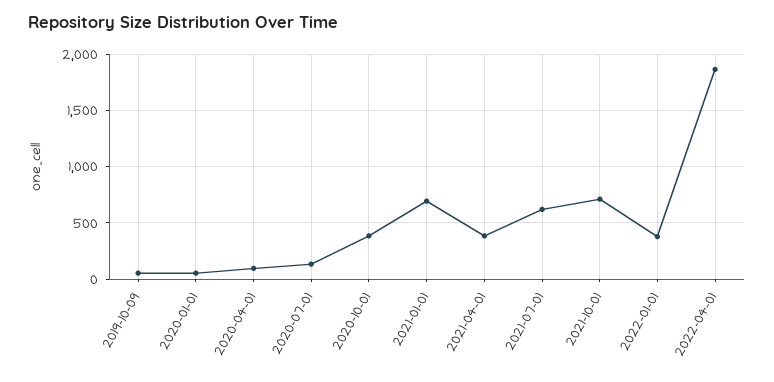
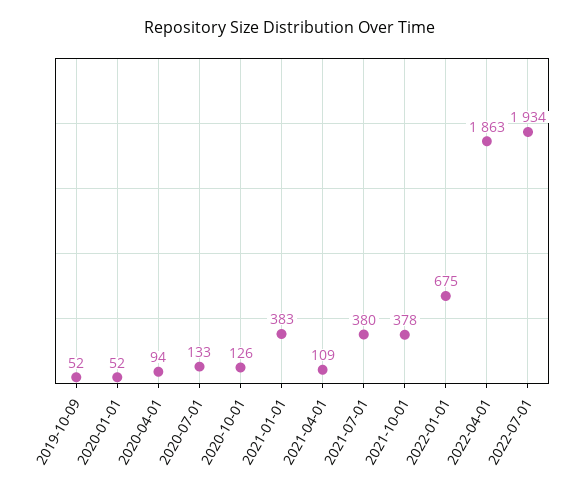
2020-10-01: 400 -> 126
2021-01-01: 700 -> 383
2021-04-01: 400 -> 109
2021-07-01: 600 -> 380
2021-10-01: 700 -> 378
2022-01-01: 400 -> 675
2022-07-01: none -> 1934

